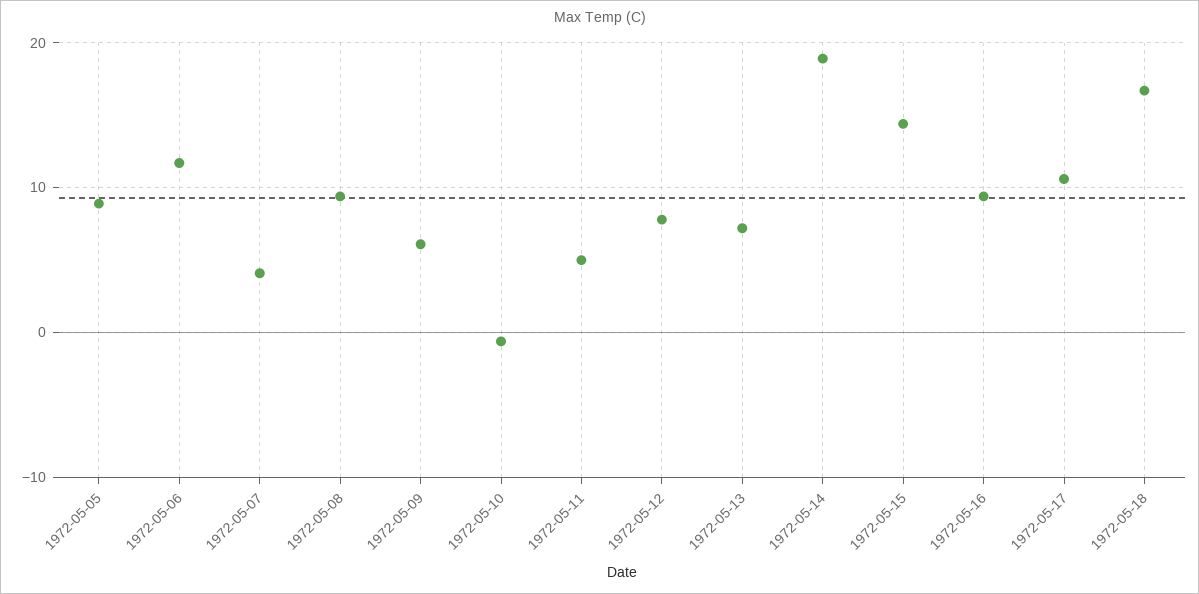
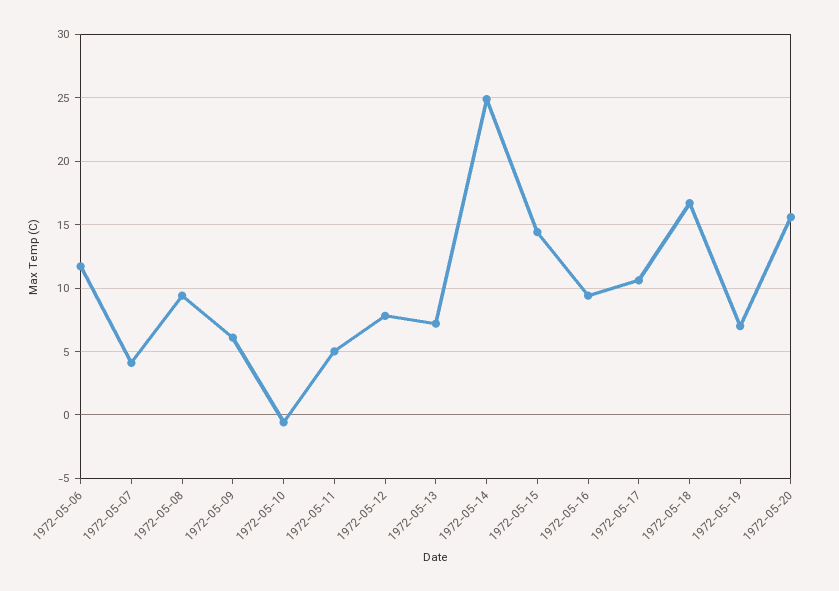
1972-05-05: 9 -> none
1972-05-14: 19 -> 25
1972-05-19: none -> 7
1972-05-20: none -> 15.5

